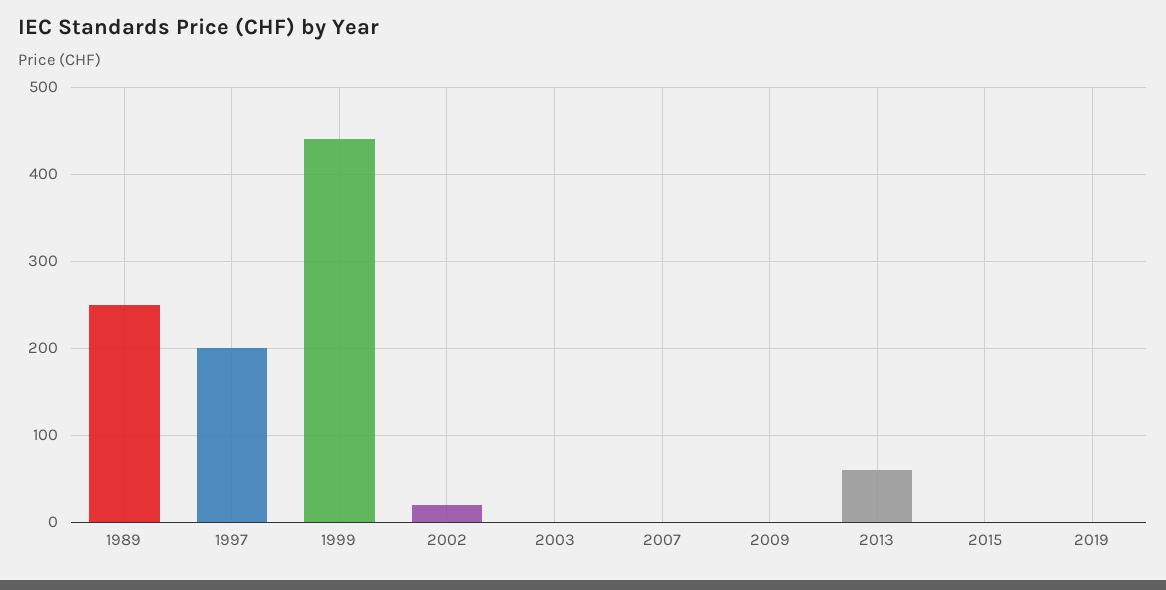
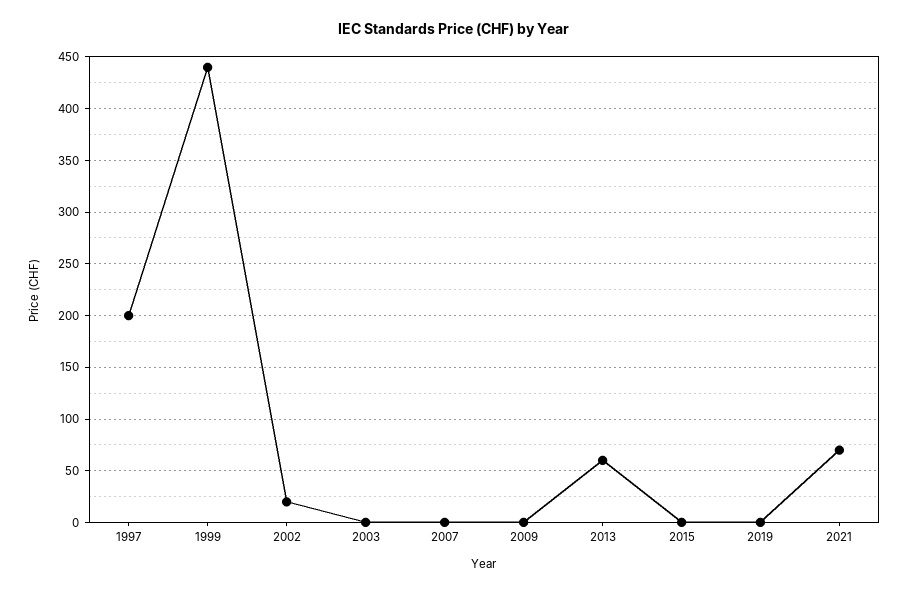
1989: 250 -> none
2021: none -> 70

